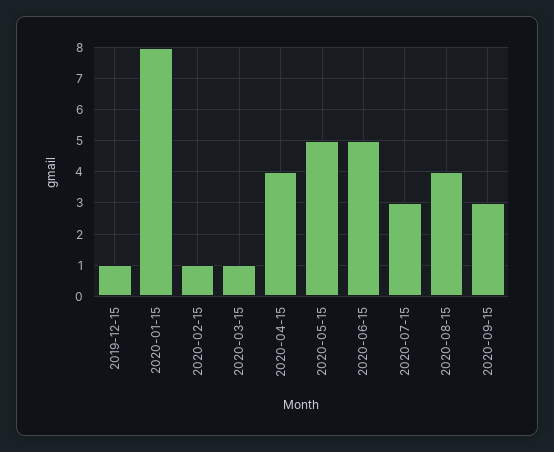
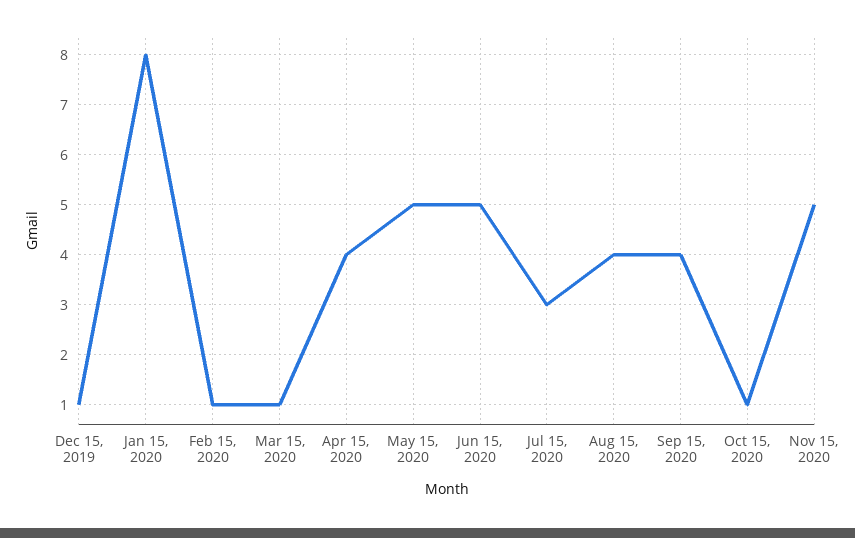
2020-09-15: 3 -> 4
Oct 15, 2020: none -> 1
Nov 15, 2020: none -> 5

